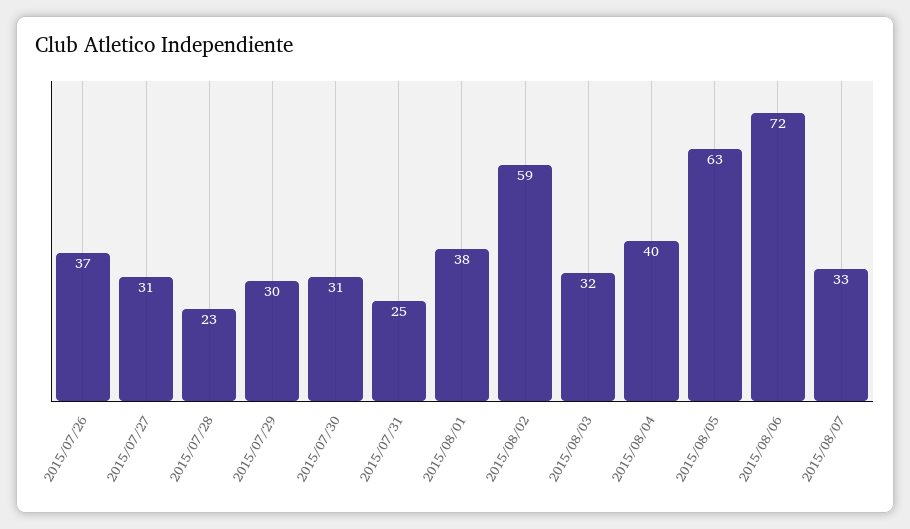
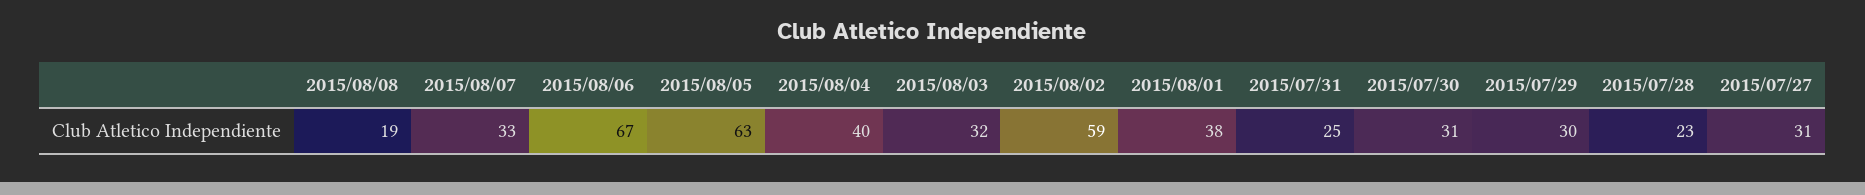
2015/07/26: 37 -> none
2015/08/06: 72 -> 67
2015/08/08: none -> 19

